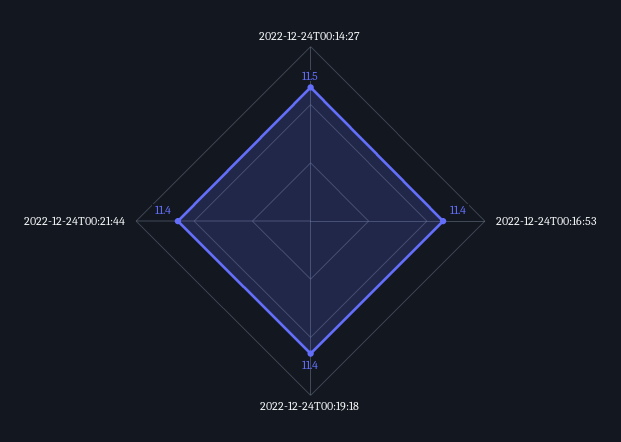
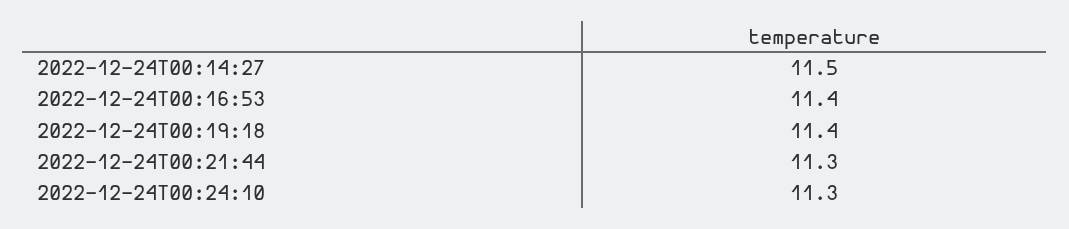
2022-12-24T00:21:44: 11.4 -> 11.3
2022-12-24T00:24:10: none -> 11.3

